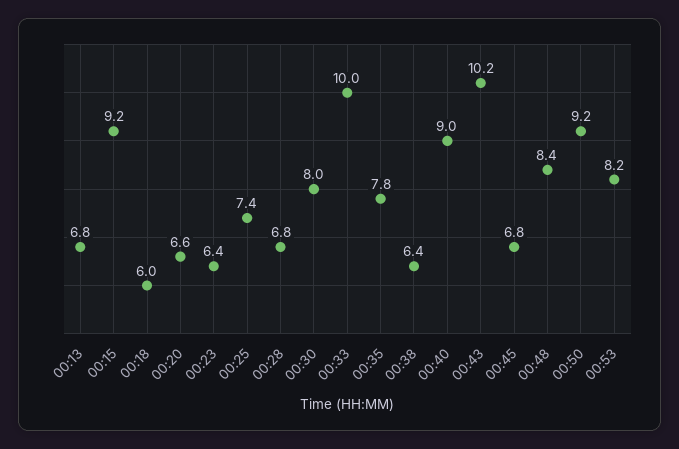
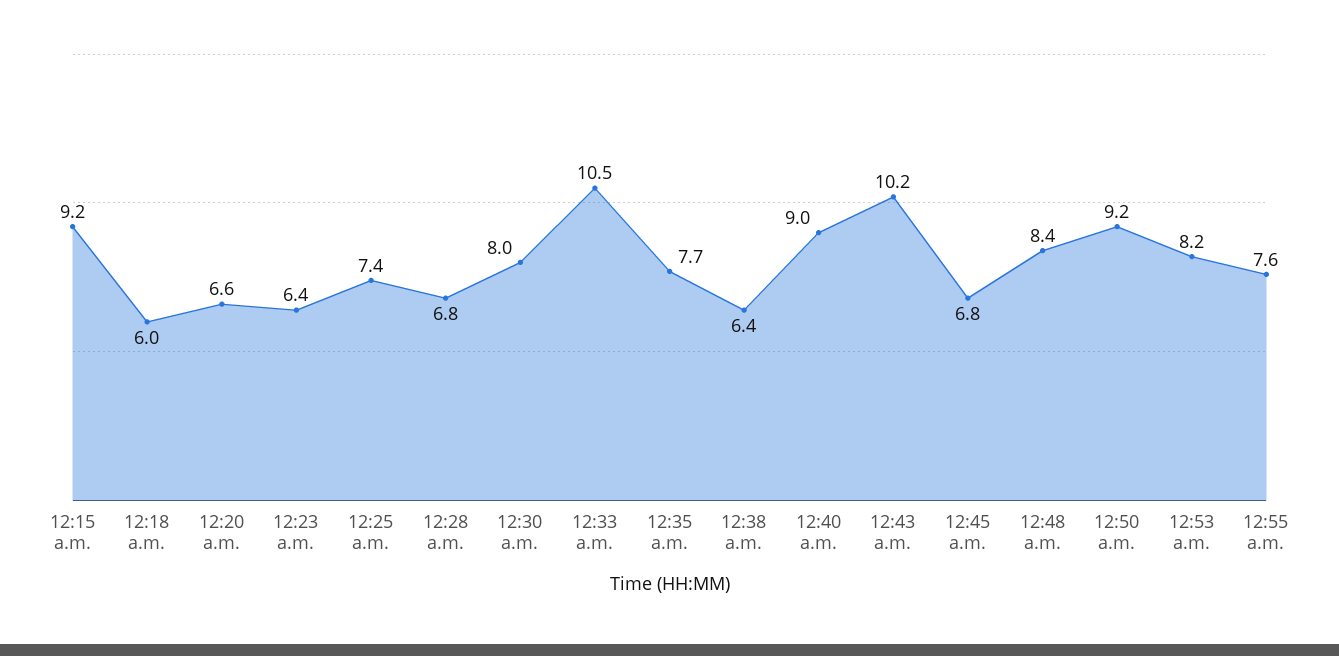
00:13: 6.8 -> none
00:33: 10 -> 10.5
00:35: 7.8 -> 7.7
12:55 a.m.: none -> 7.6

